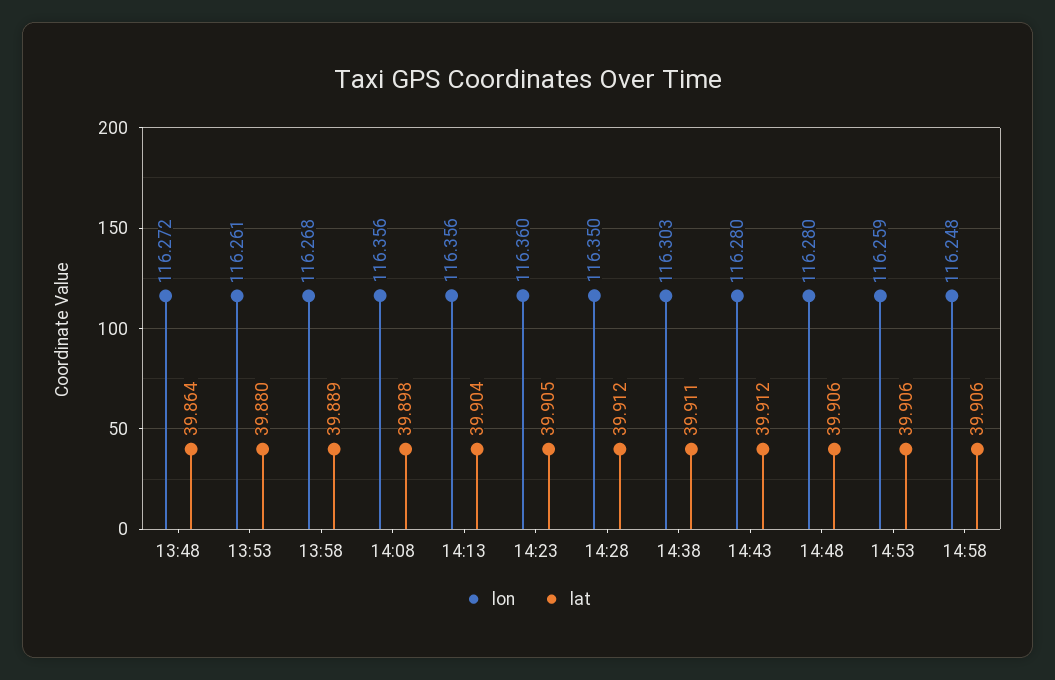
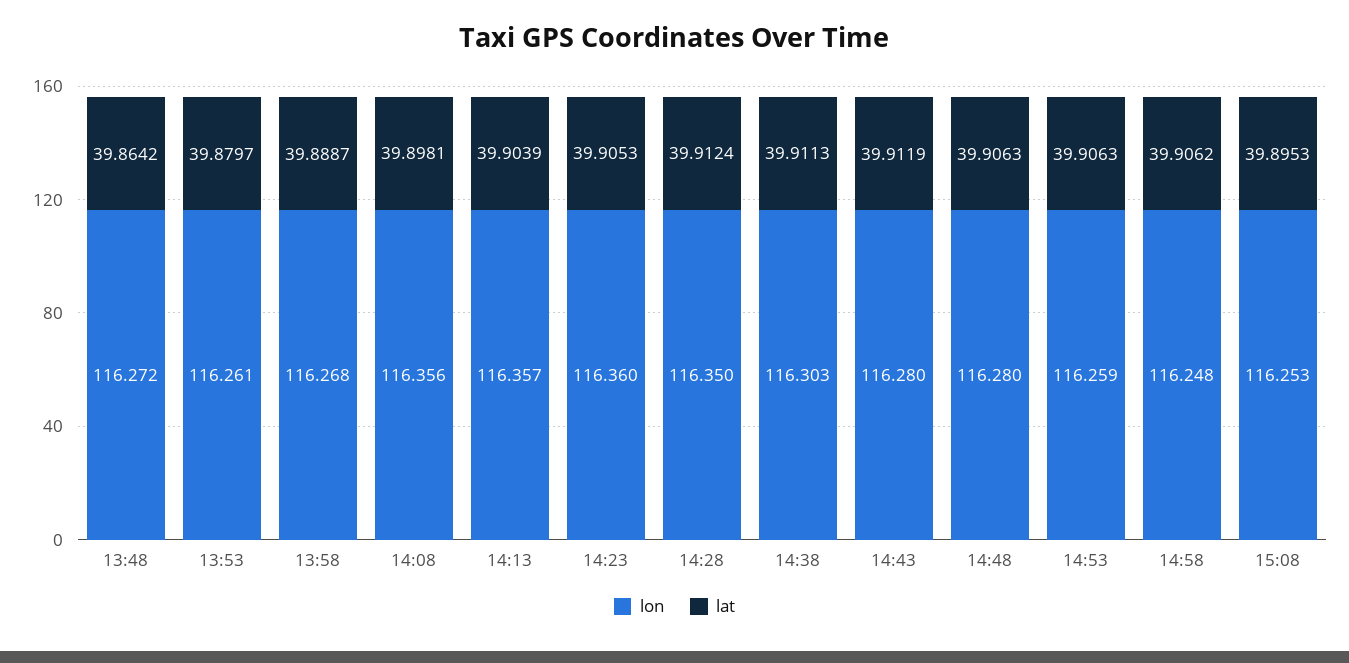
lon, 14:13: 116.356 -> 116.357
lon, 15:08: none -> 116.253
lat, 15:08: none -> 39.8953

